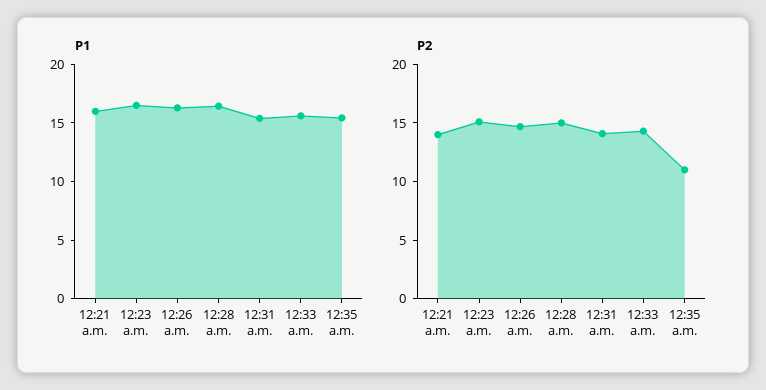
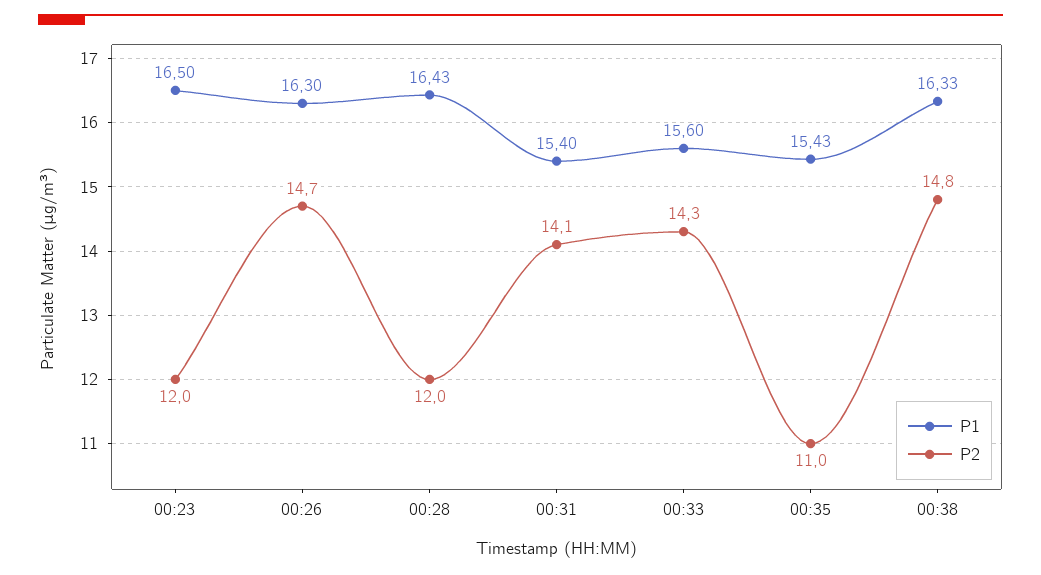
P1, 12:21 a.m.: 16 -> none
P2, 12:21 a.m.: 14 -> none
P2, 12:23 a.m.: 15 -> 12
P2, 12:28 a.m.: 15 -> 12
P1, 00:38: none -> 16.33
P2, 00:38: none -> 14.8

